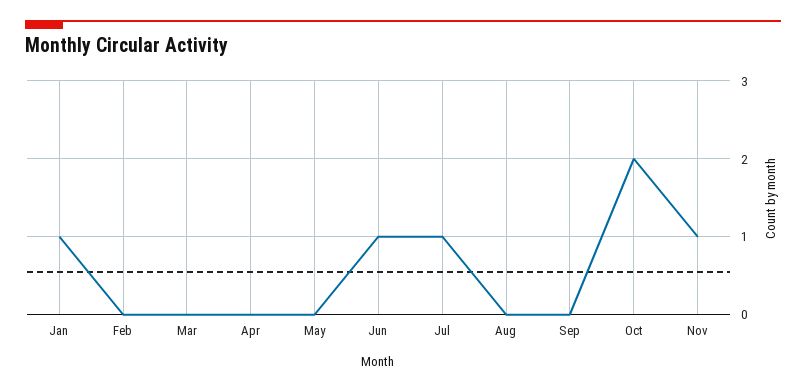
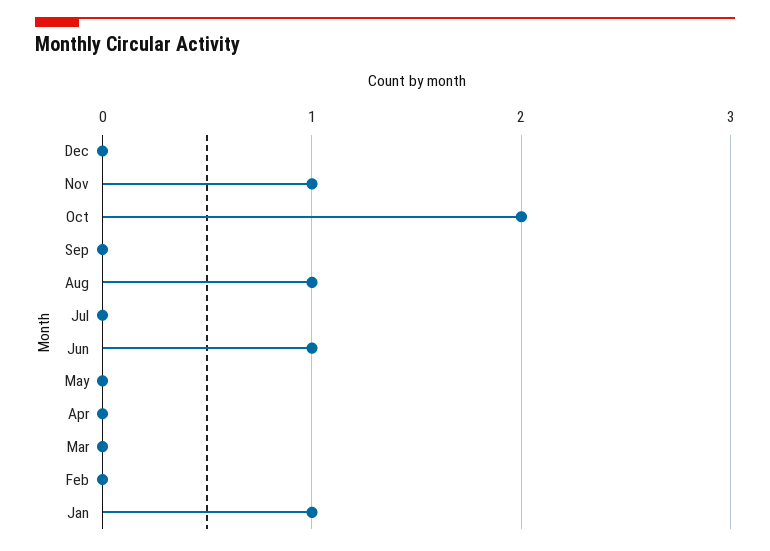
Jul: 1 -> 0
Aug: 0 -> 1
Dec: none -> 0

